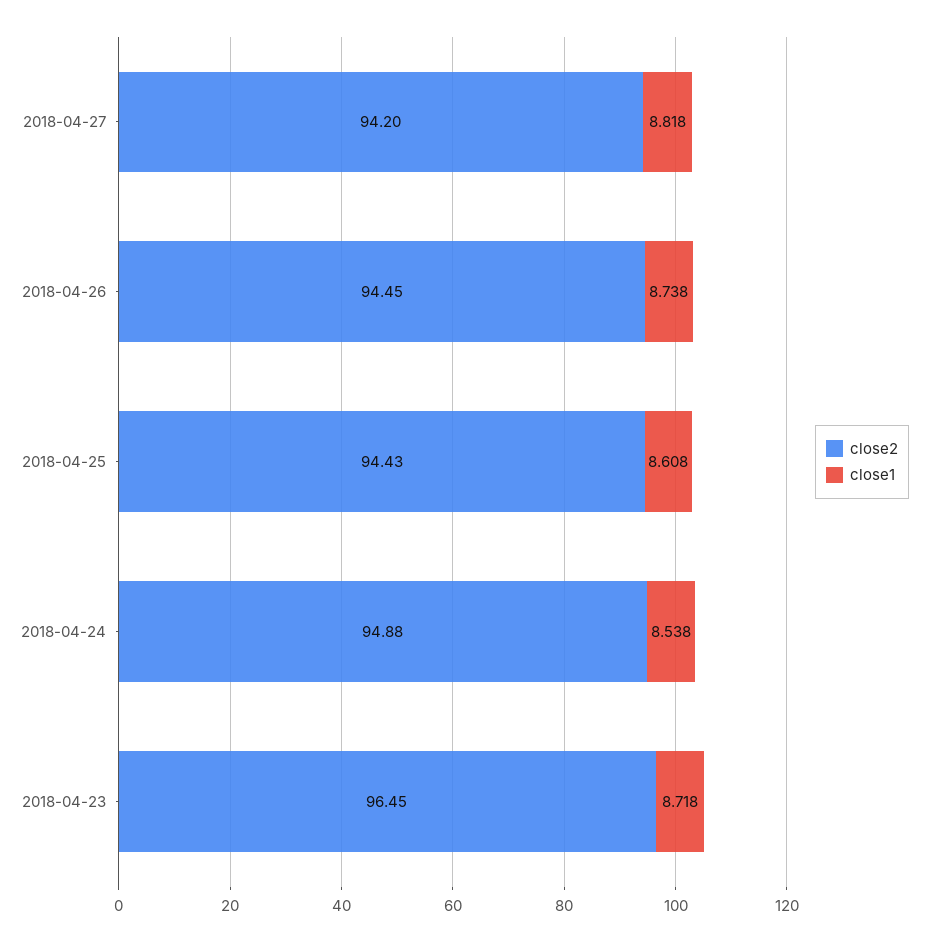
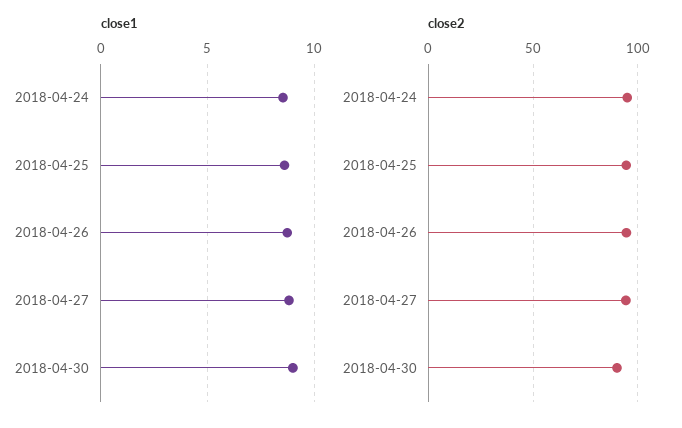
close2, 2018-04-23: 96.45 -> none
close1, 2018-04-23: 8.718 -> none
close1, 2018-04-30: none -> 9
close2, 2018-04-30: none -> 90

